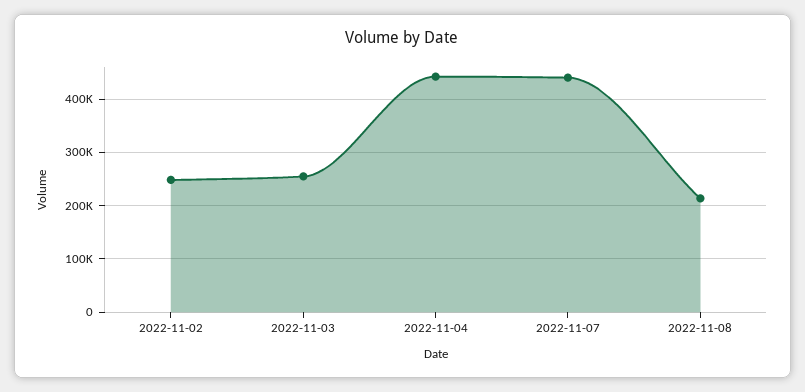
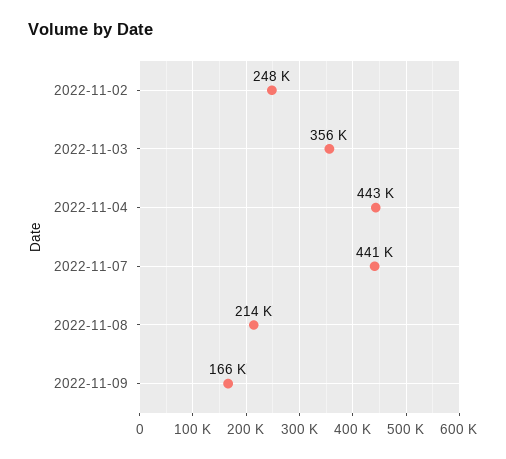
2022-11-03: 260000 -> 356000
2022-11-09: none -> 166000

